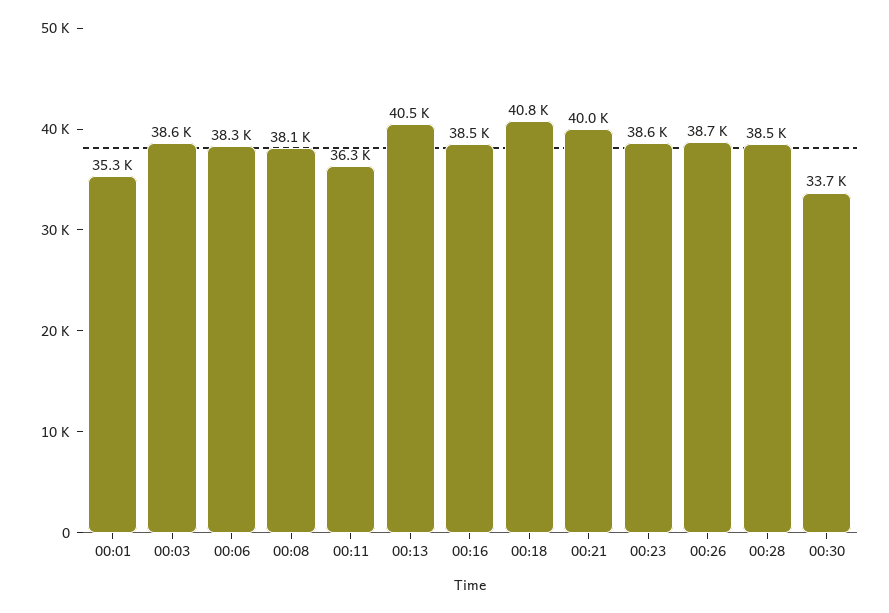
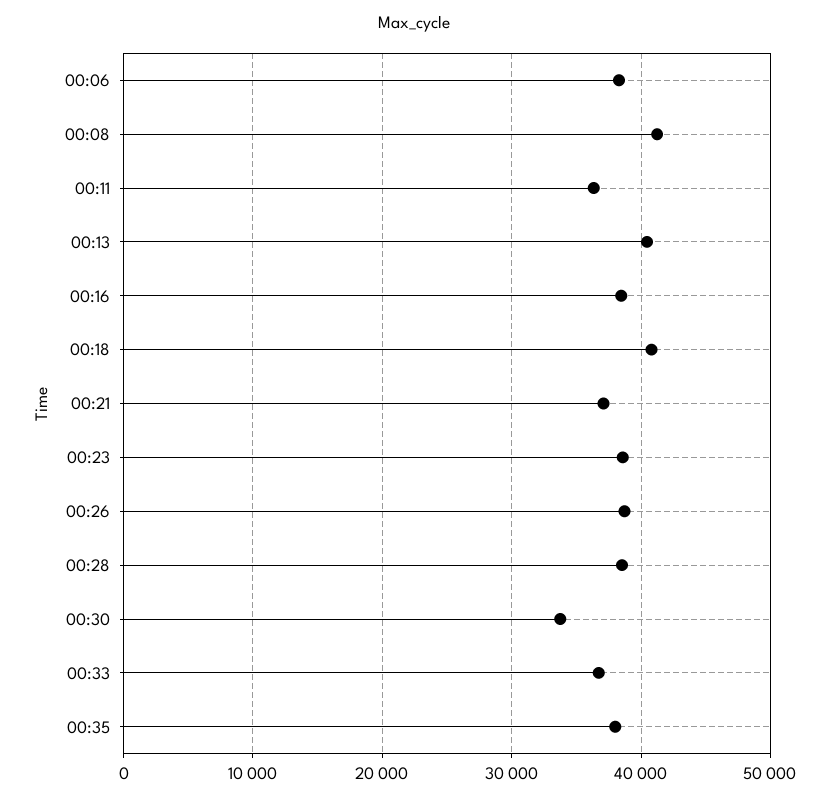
00:01: 35300 -> none
00:03: 38600 -> none
00:08: 38100 -> 41000
00:21: 40000 -> 37000
00:33: none -> 37000
00:35: none -> 38000

